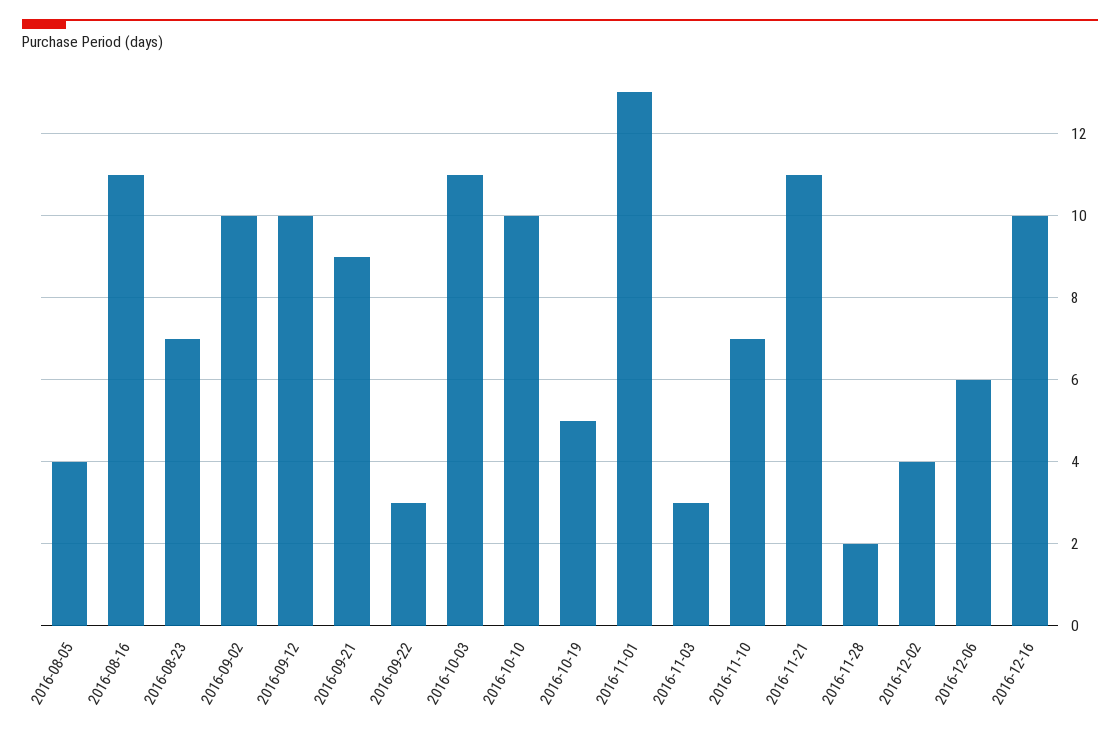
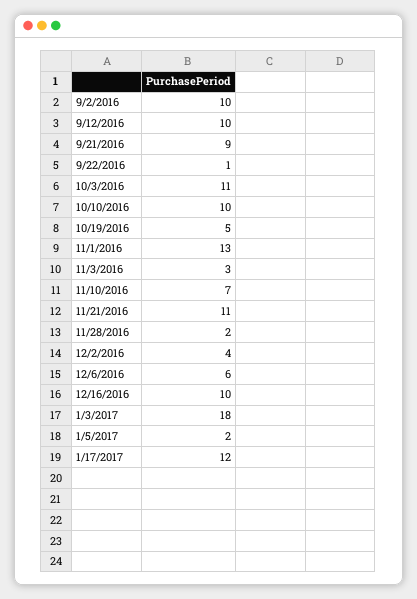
2016-08-05: 4 -> none
2016-08-16: 11 -> none
2016-08-23: 7 -> none
2016-09-22: 3 -> 1
1/3/2017: none -> 18
1/5/2017: none -> 2
1/17/2017: none -> 12

